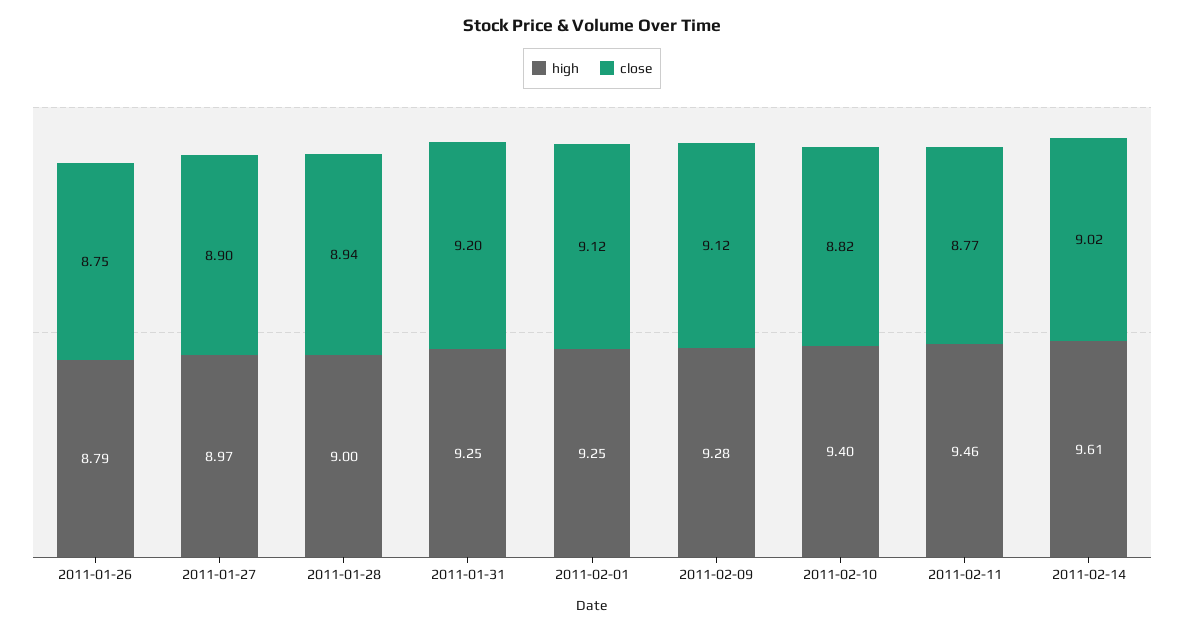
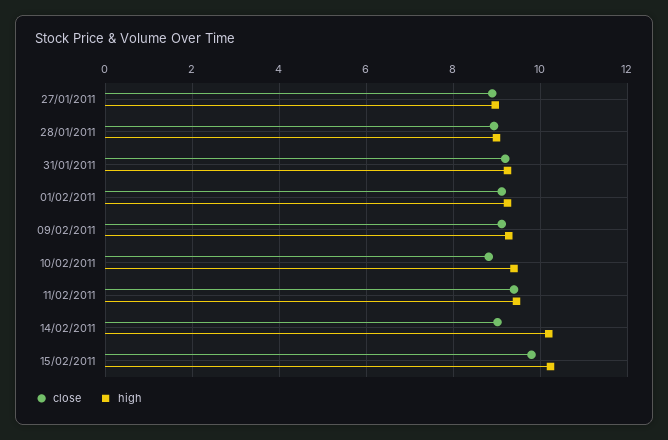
high, 2011-01-26: 8.79 -> none
close, 2011-01-26: 8.75 -> none
close, 2011-02-11: 8.77 -> 9.4
high, 2011-02-14: 9.61 -> 10.2
close, 15/02/2011: none -> 9.8
high, 15/02/2011: none -> 10.2

